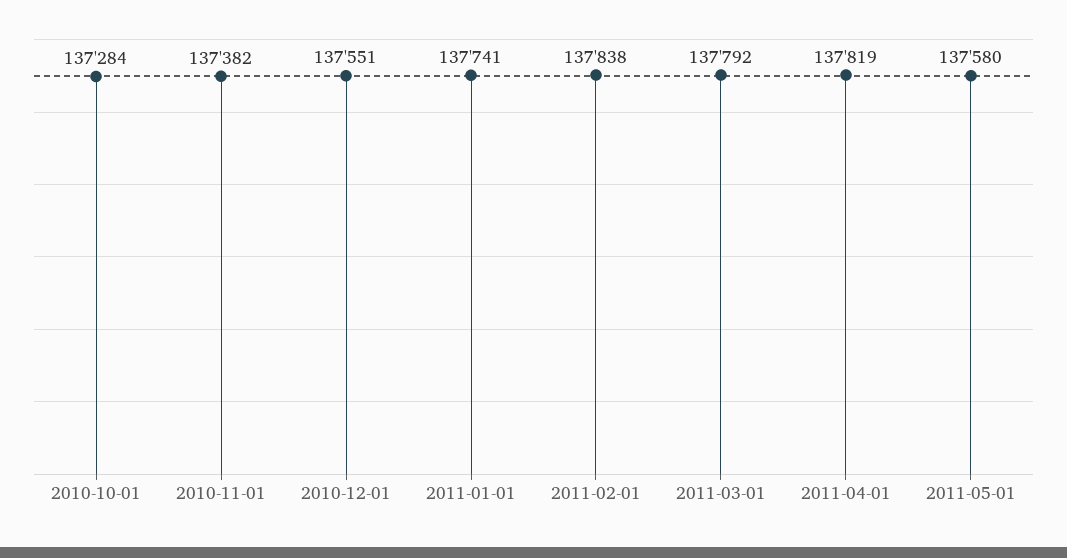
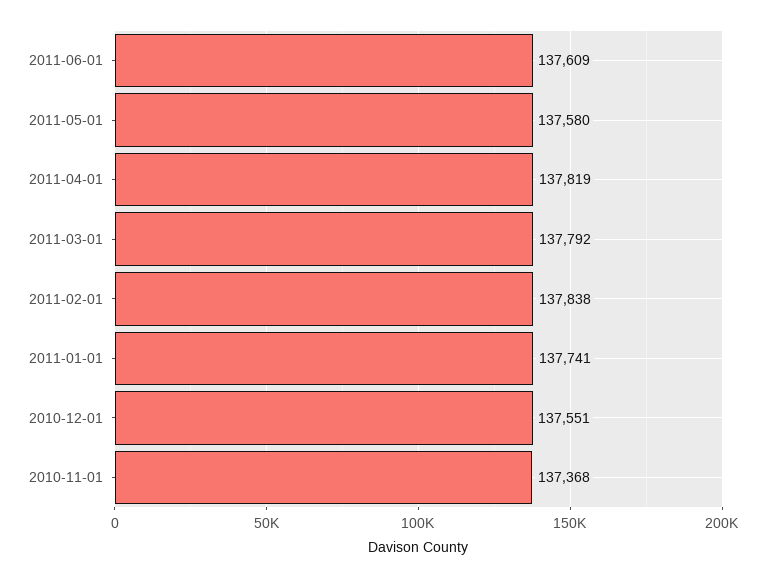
2010-10-01: 137284 -> none
2010-11-01: 137382 -> 137368
2011-06-01: none -> 137609

